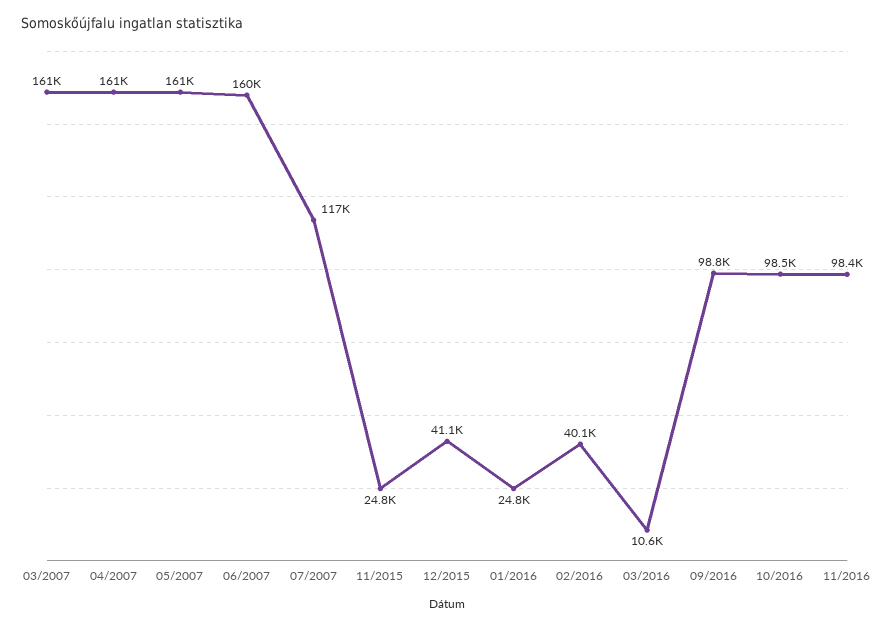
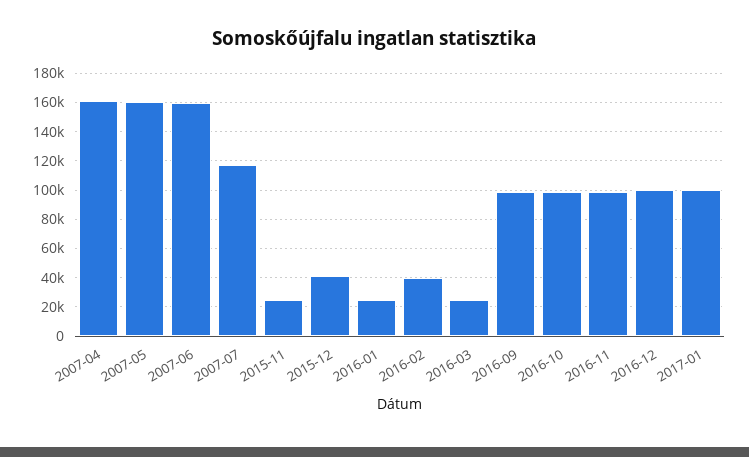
03/2007: 161000 -> none
03/2016: 10600 -> 25000
2016-12: none -> 100000
2017-01: none -> 100000

